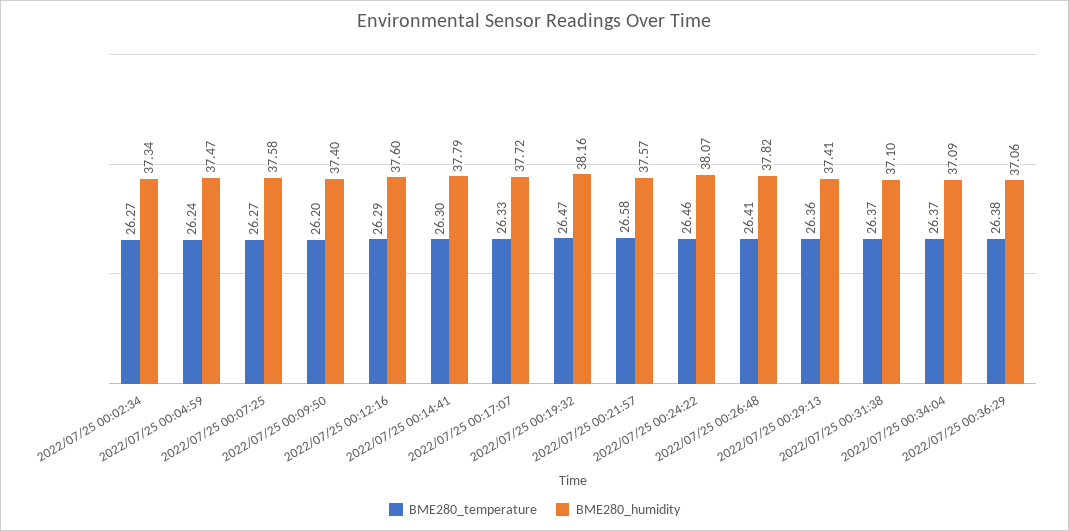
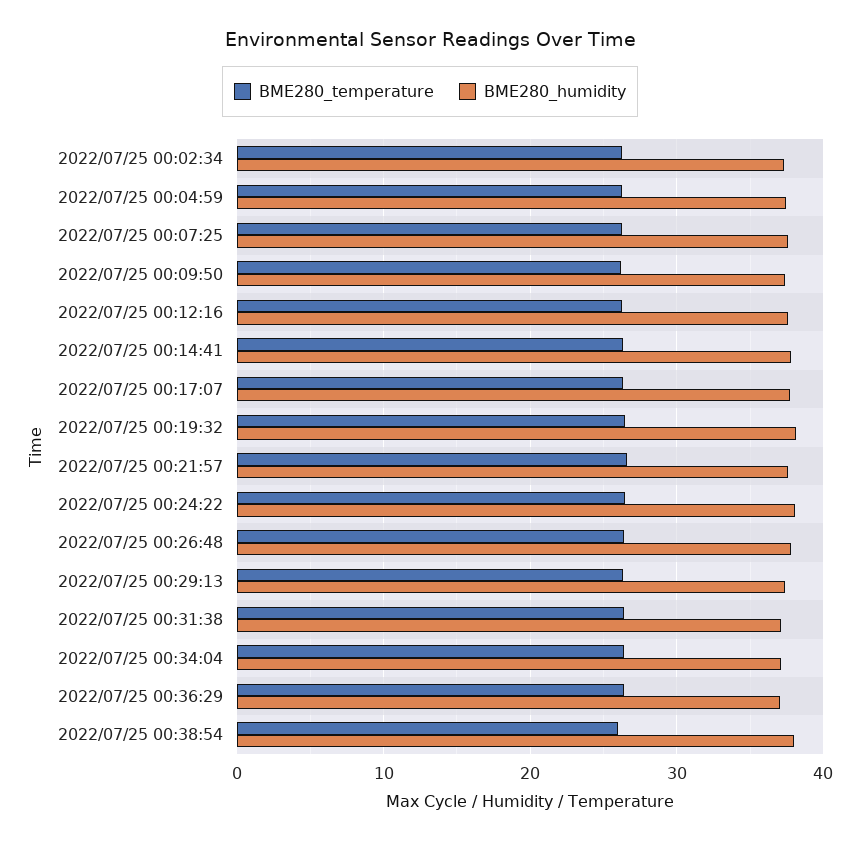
BME280_temperature, 2022/07/25 00:38:54: none -> 26
BME280_humidity, 2022/07/25 00:38:54: none -> 38

